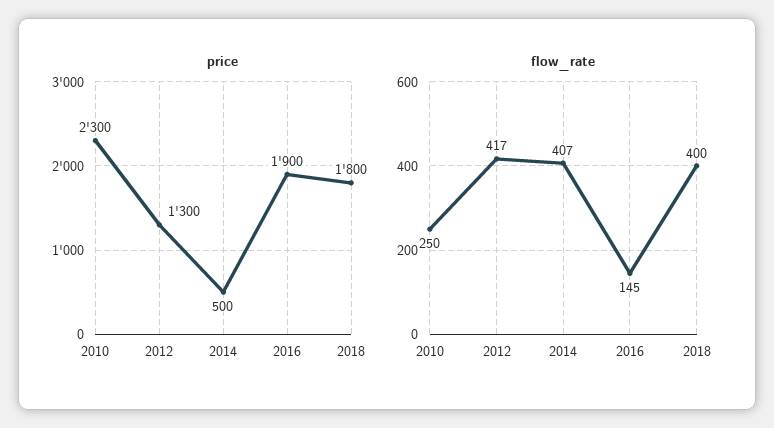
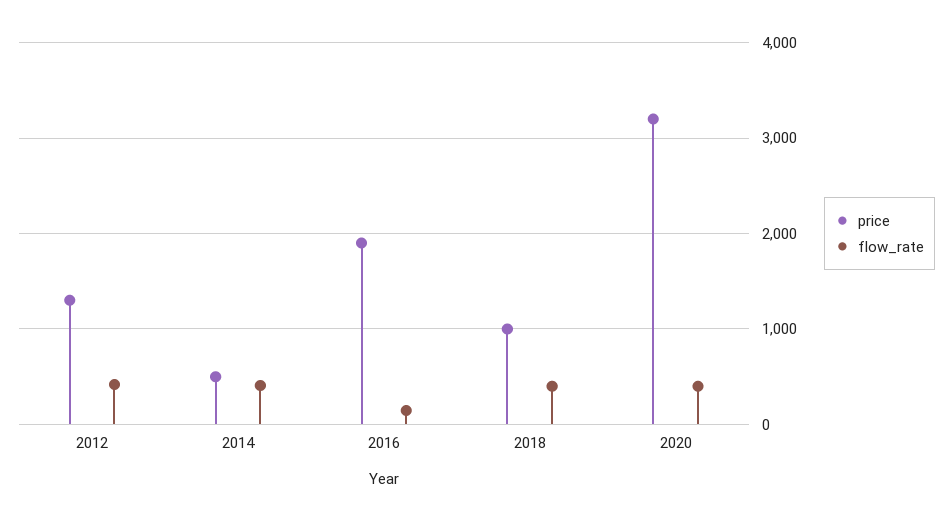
price, 2010: 2300 -> none
price, 2018: 1800 -> 1000
flow_rate, 2010: 250 -> none
price, 2020: none -> 3200
flow_rate, 2020: none -> 400

